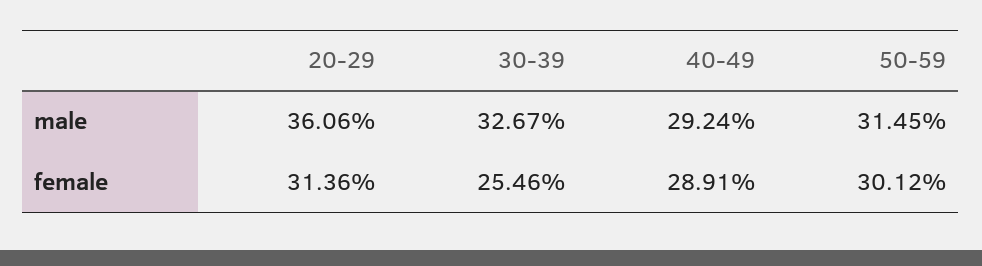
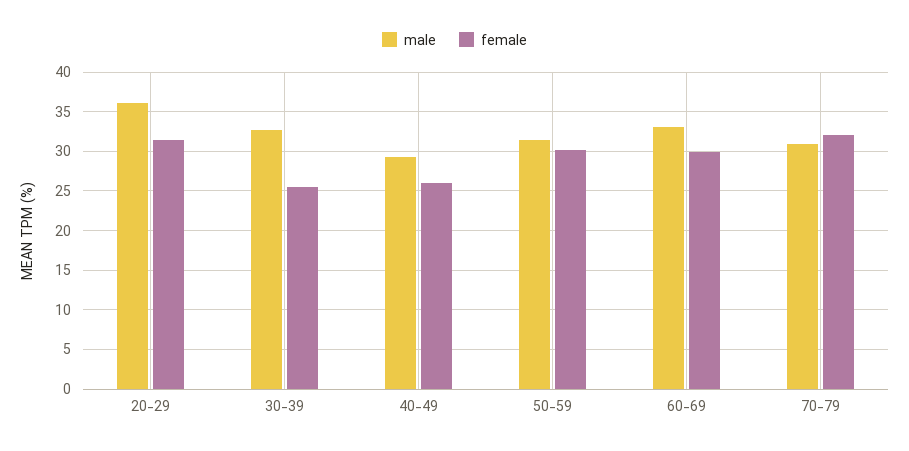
female, 40-49: 28.91 -> 26
male, 60-69: none -> 33
female, 60-69: none -> 30
male, 70-79: none -> 31
female, 70-79: none -> 32

